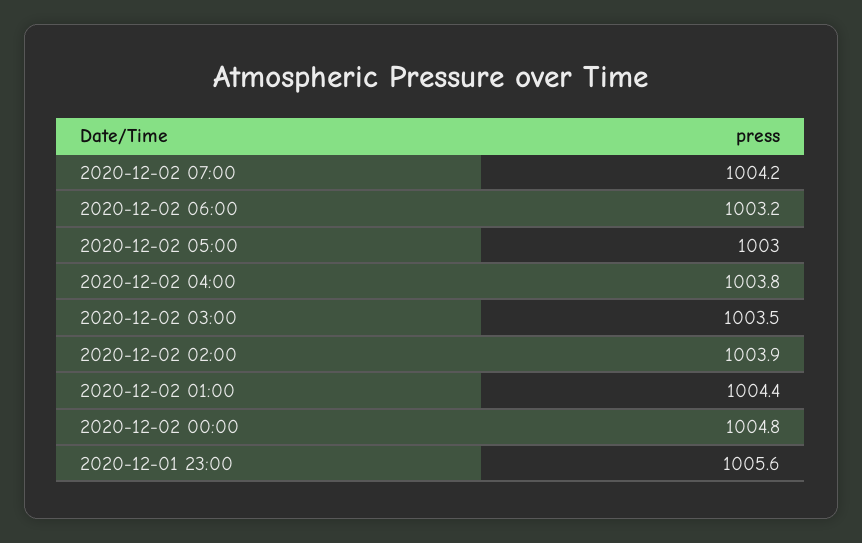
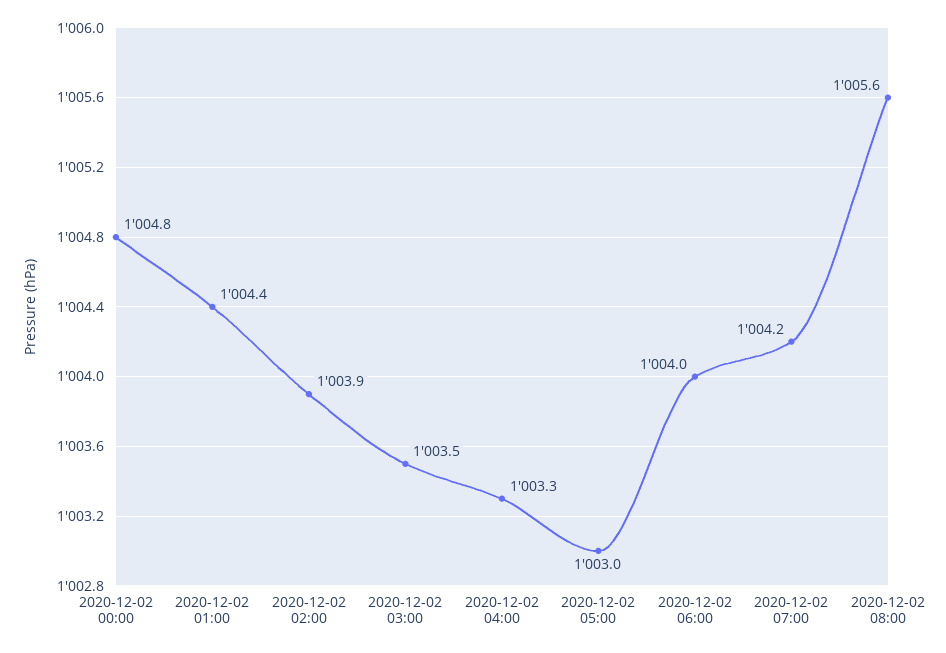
2020-12-02 06:00: 1003.2 -> 1004
2020-12-02 04:00: 1003.8 -> 1003.3
2020-12-01 23:00: 1005.6 -> none
2020-12-02 08:00: none -> 1005.6

